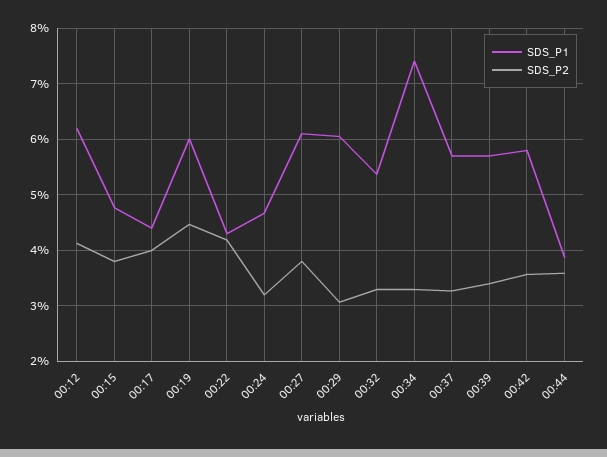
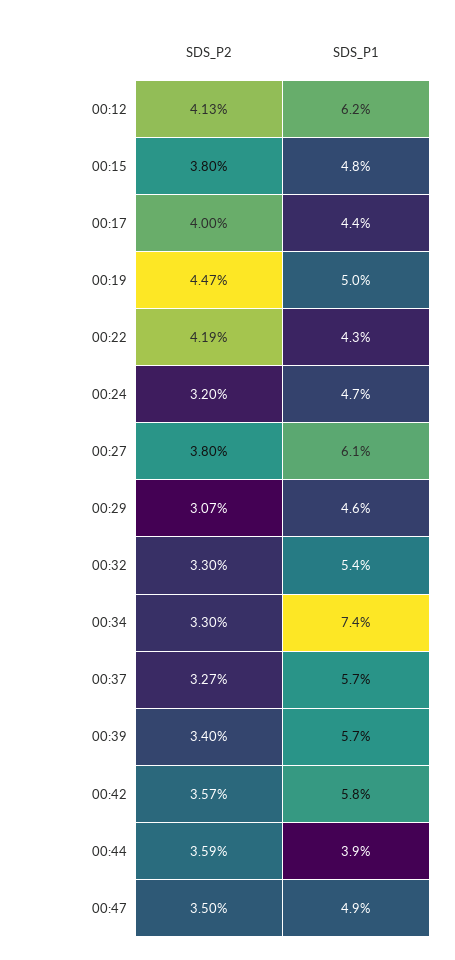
SDS_P1, 00:19: 6 -> 5
SDS_P1, 00:29: 6 -> 4.6
SDS_P2, 00:47: none -> 3.5
SDS_P1, 00:47: none -> 4.9

